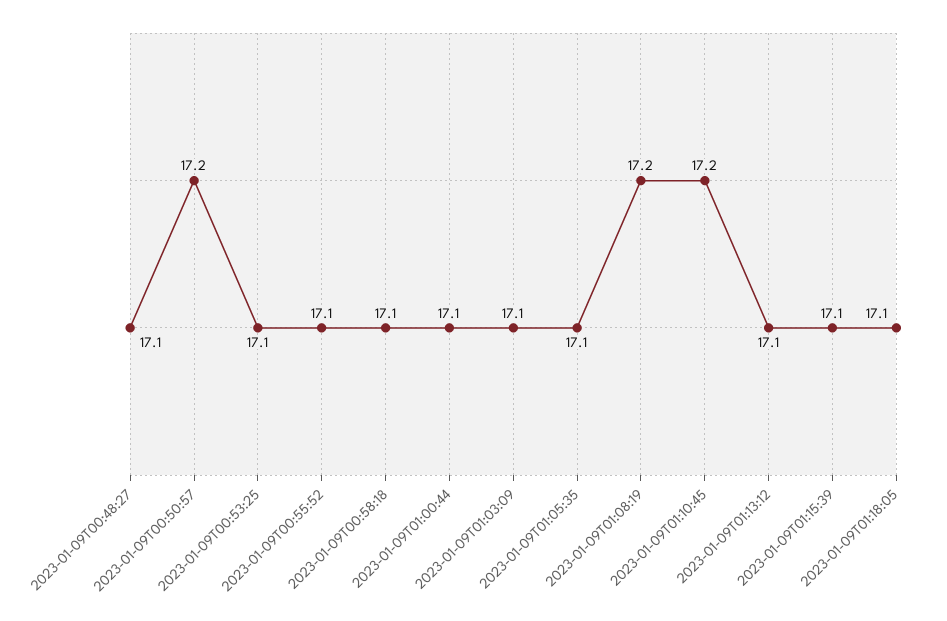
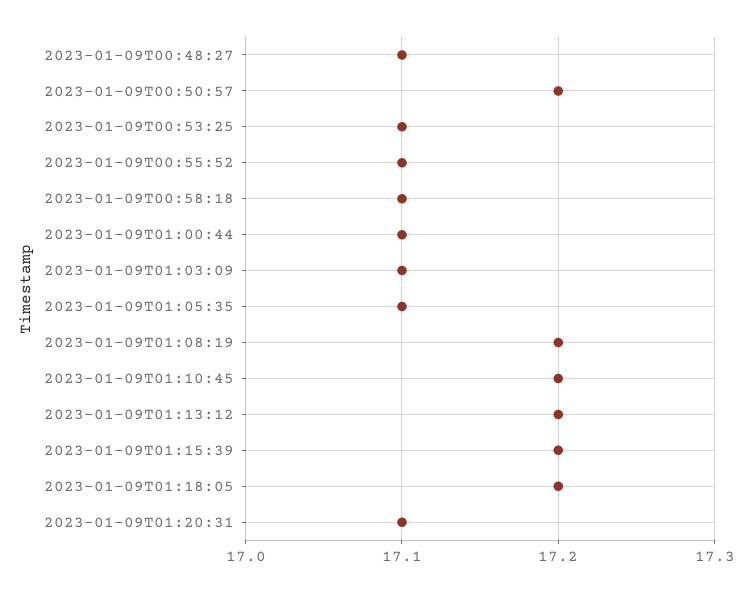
2023-01-09T01:13:12: 17.1 -> 17.2
2023-01-09T01:15:39: 17.1 -> 17.2
2023-01-09T01:18:05: 17.1 -> 17.2
2023-01-09T01:20:31: none -> 17.1

